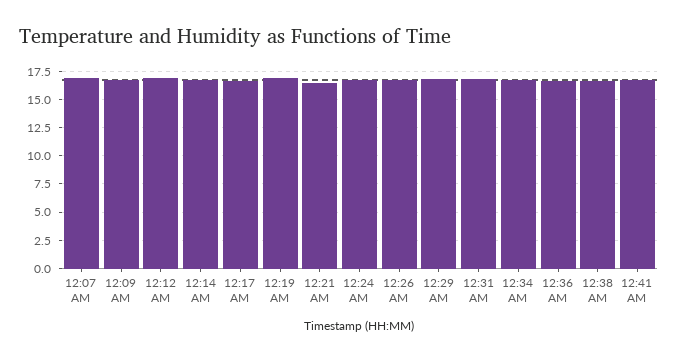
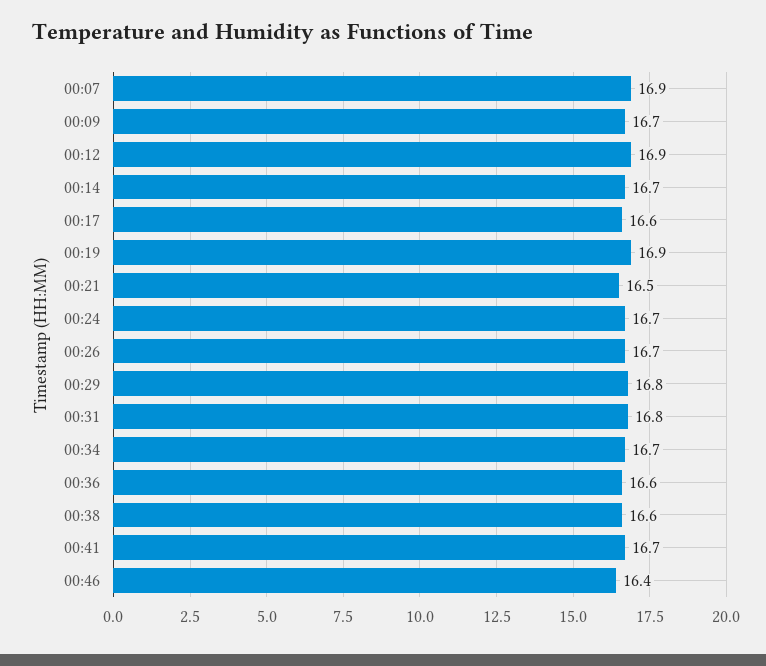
00:46: none -> 16.4

